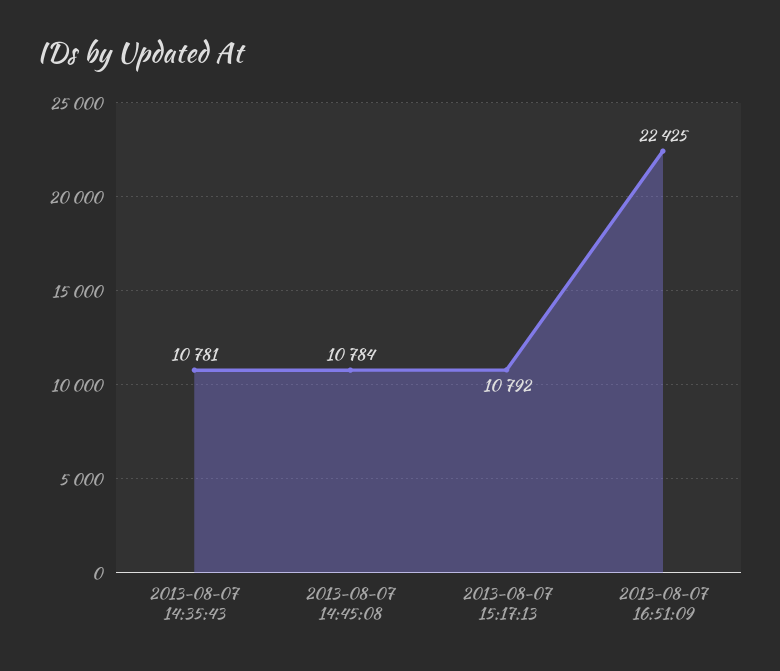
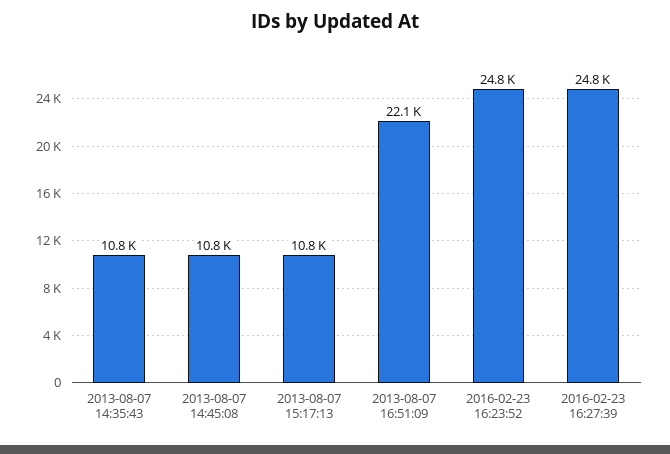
2013-08-07 16:51:09: 22425 -> 22100
2016-02-23 16:23:52: none -> 24800
2016-02-23 16:27:39: none -> 24800

